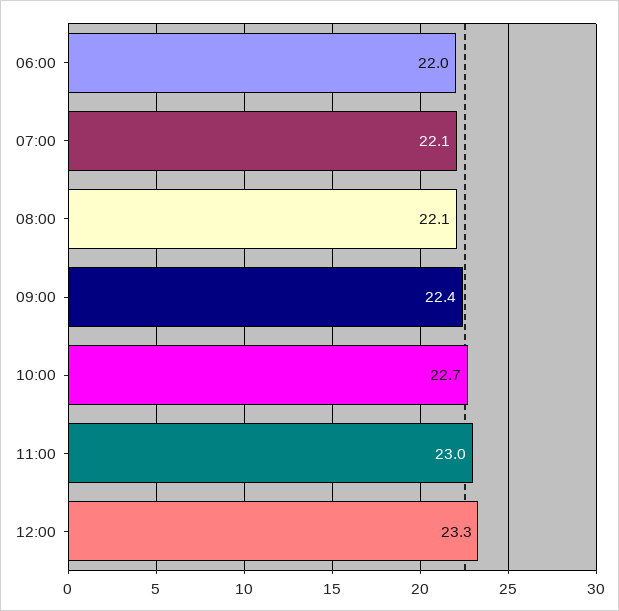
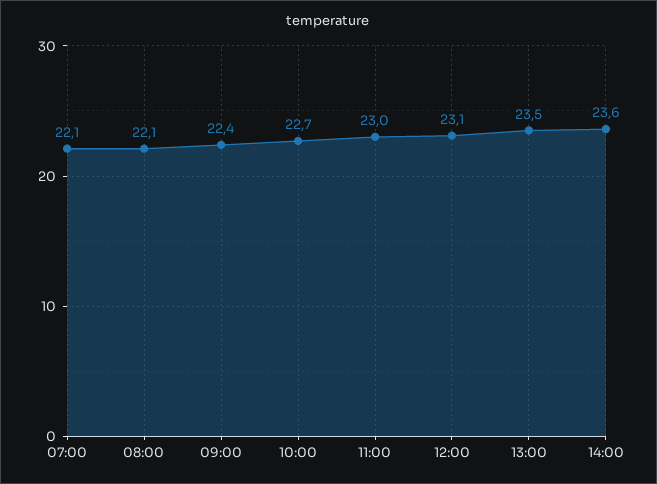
06:00: 22 -> none
12:00: 23.3 -> 23.1
13:00: none -> 23.5
14:00: none -> 23.6

